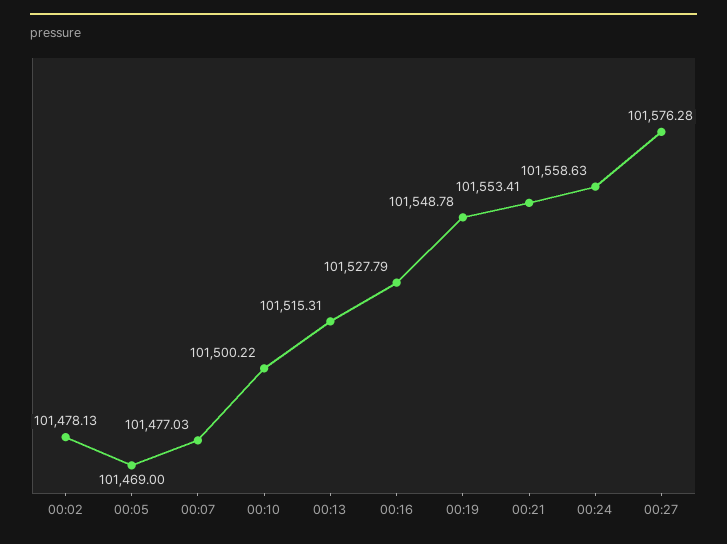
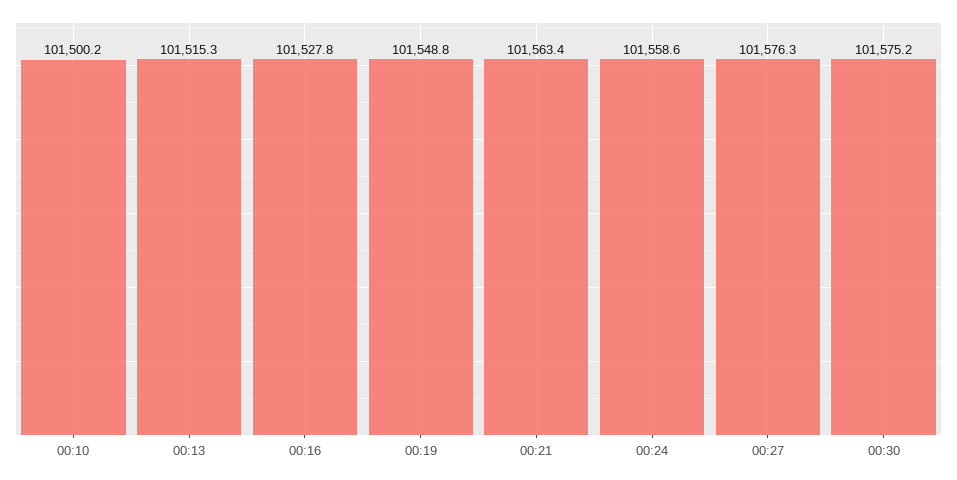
00:02: 101478.13 -> none
00:05: 101469 -> none
00:07: 101477.03 -> none
00:21: 101553.41 -> 101563.4
00:30: none -> 101575.2

